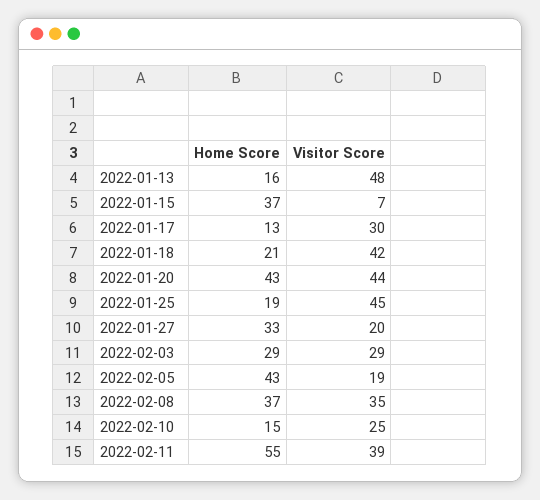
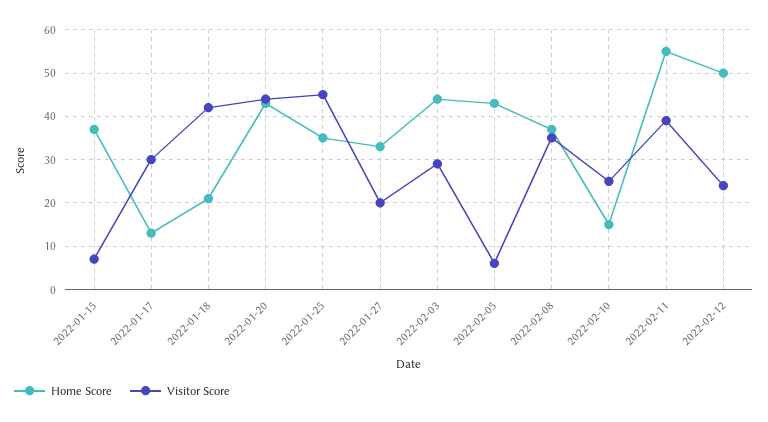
Home Score, 2022-01-13: 16 -> none
Visitor Score, 2022-01-13: 48 -> none
Home Score, 2022-01-25: 19 -> 35
Home Score, 2022-02-03: 29 -> 45
Visitor Score, 2022-02-05: 19 -> 5
Home Score, 2022-02-12: none -> 50
Visitor Score, 2022-02-12: none -> 25

